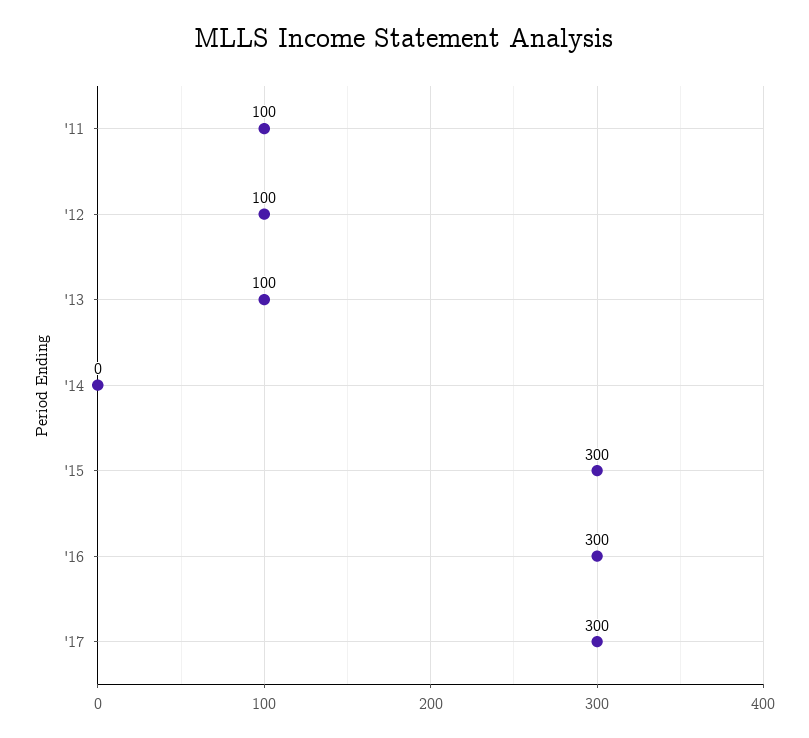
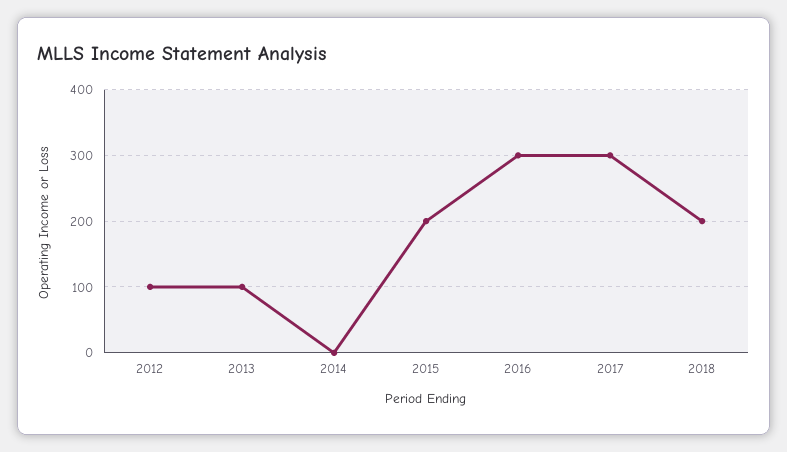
'11: 100 -> none
'15: 300 -> 200
2018: none -> 200

